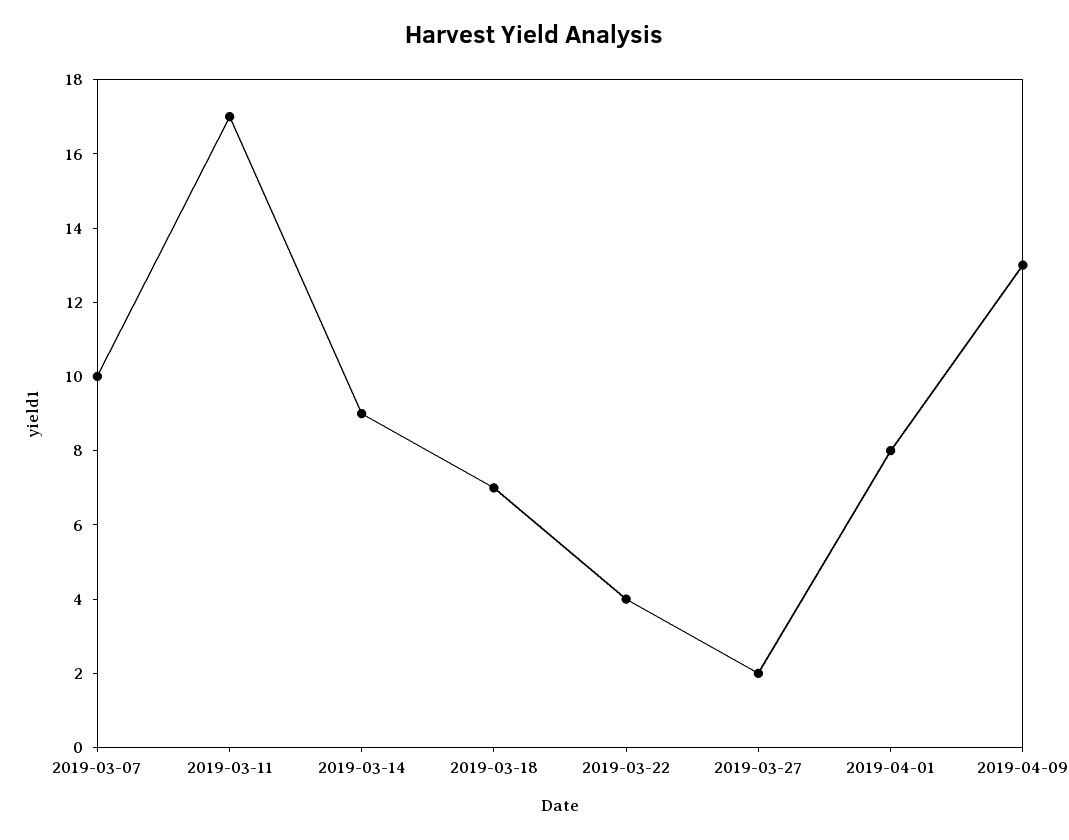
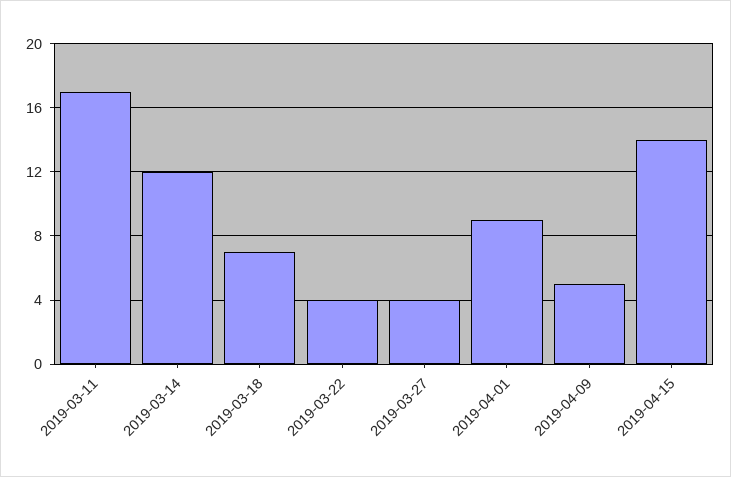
2019-03-07: 10 -> none
2019-03-14: 9 -> 12
2019-03-27: 2 -> 4
2019-04-01: 8 -> 9
2019-04-09: 13 -> 5
2019-04-15: none -> 14

